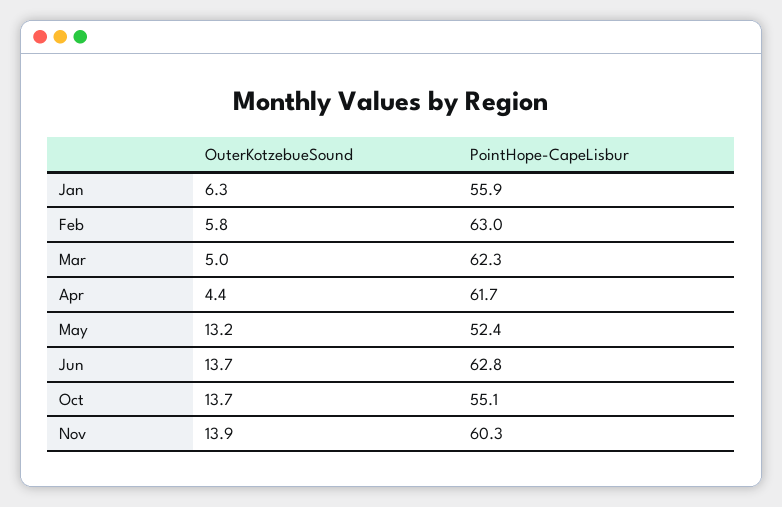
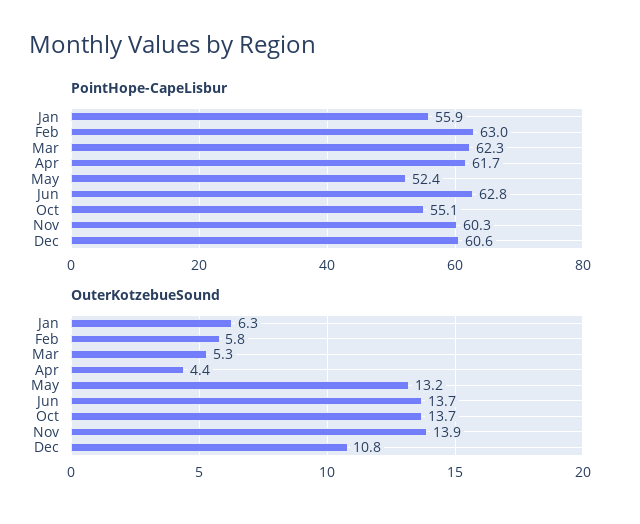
OuterKotzebueSound, Mar: 5 -> 5.3
PointHope-CapeLisbur, Dec: none -> 60.6
OuterKotzebueSound, Dec: none -> 10.8

